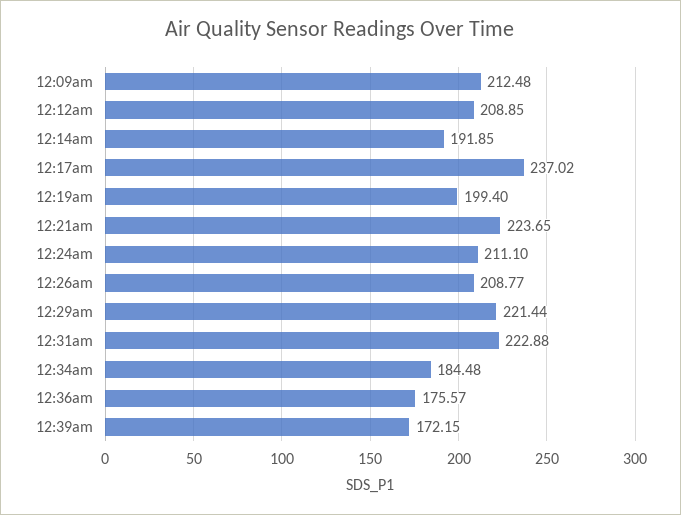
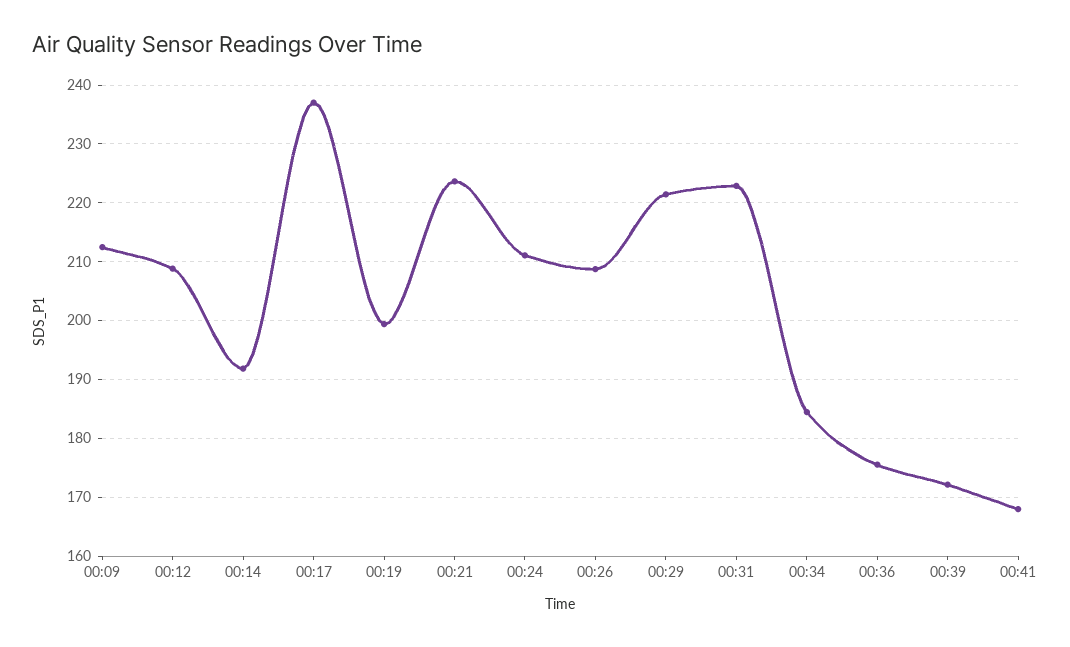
00:41: none -> 168

